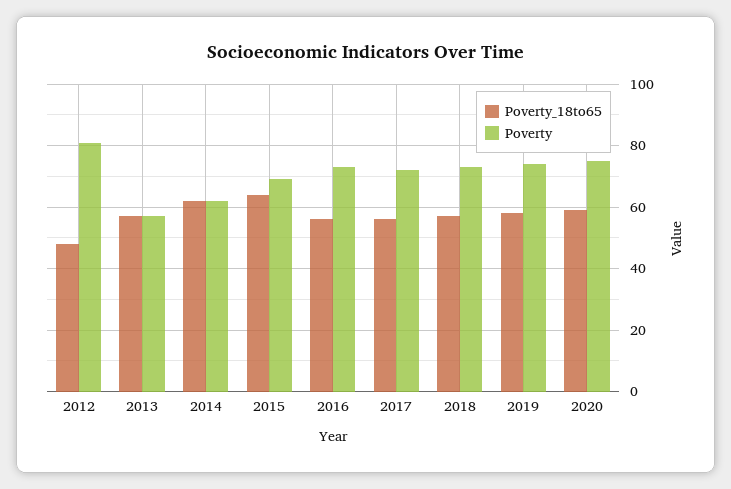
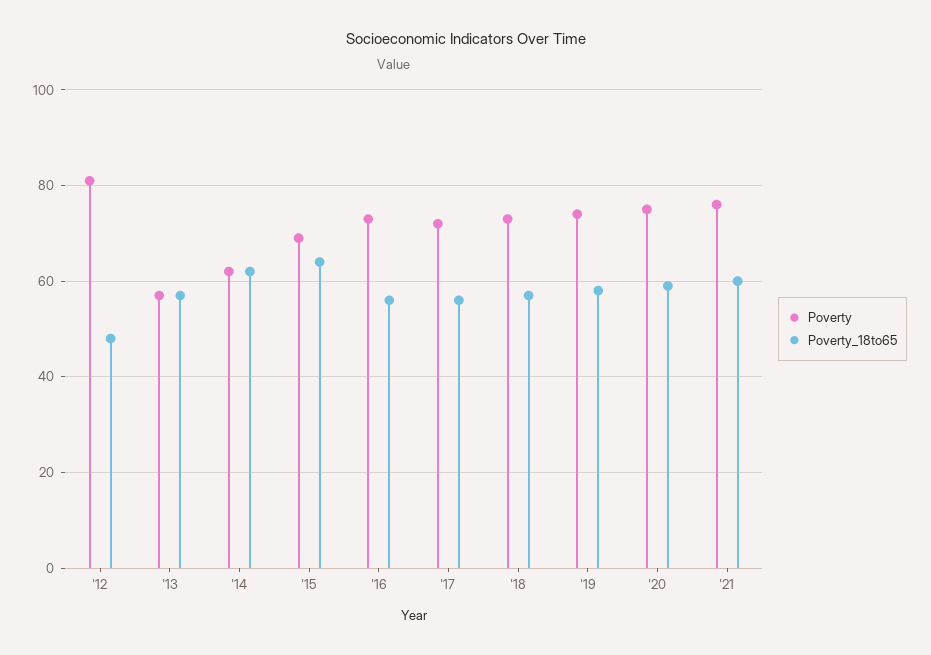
Poverty, '21: none -> 75
Poverty_18to65, '21: none -> 60

